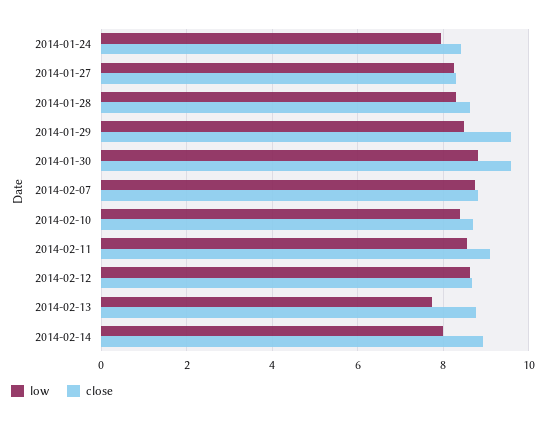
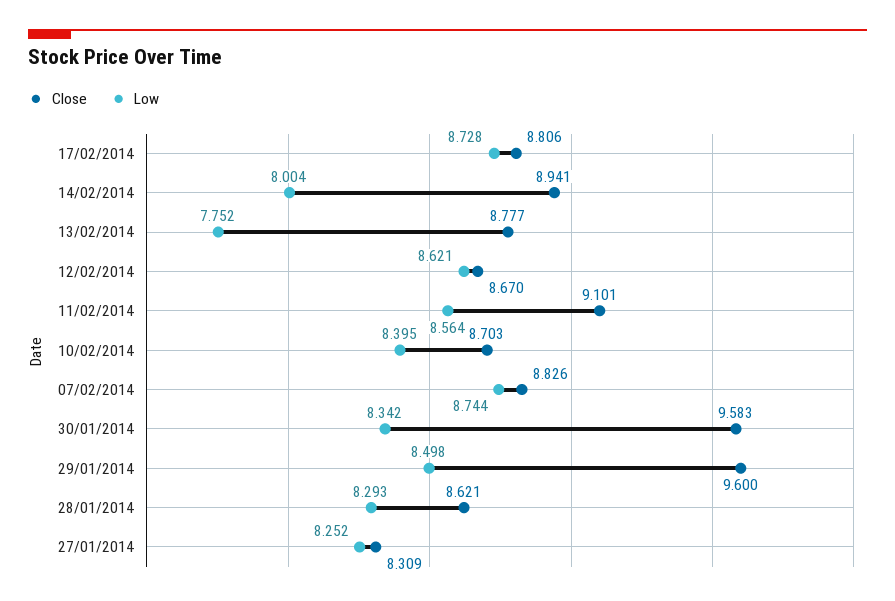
low, 2014-01-24: 8 -> none
close, 2014-01-24: 8.4 -> none
low, 2014-01-30: 8.8 -> 8.342
close, 17/02/2014: none -> 8.806
low, 17/02/2014: none -> 8.728

